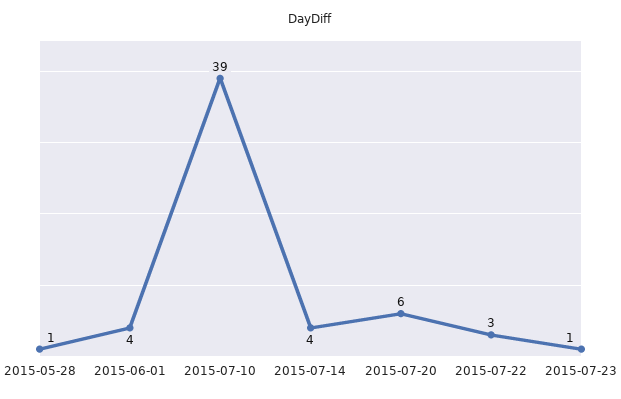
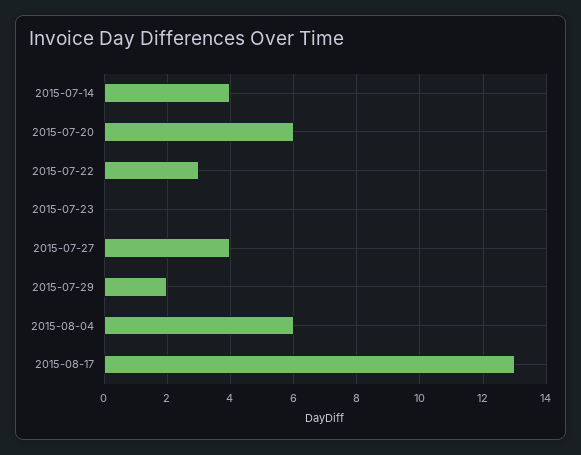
2015-05-28: 1 -> none
2015-06-01: 4 -> none
2015-07-10: 39 -> none
2015-07-23: 1 -> 0
2015-07-27: none -> 4
2015-07-29: none -> 2
2015-08-04: none -> 6
2015-08-17: none -> 13

